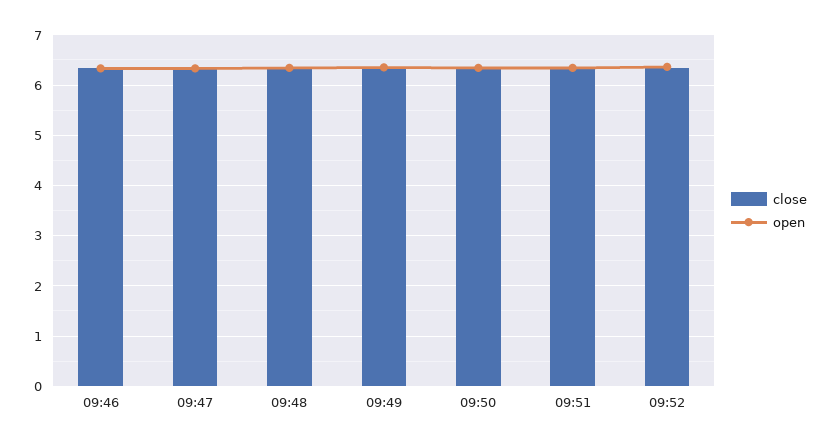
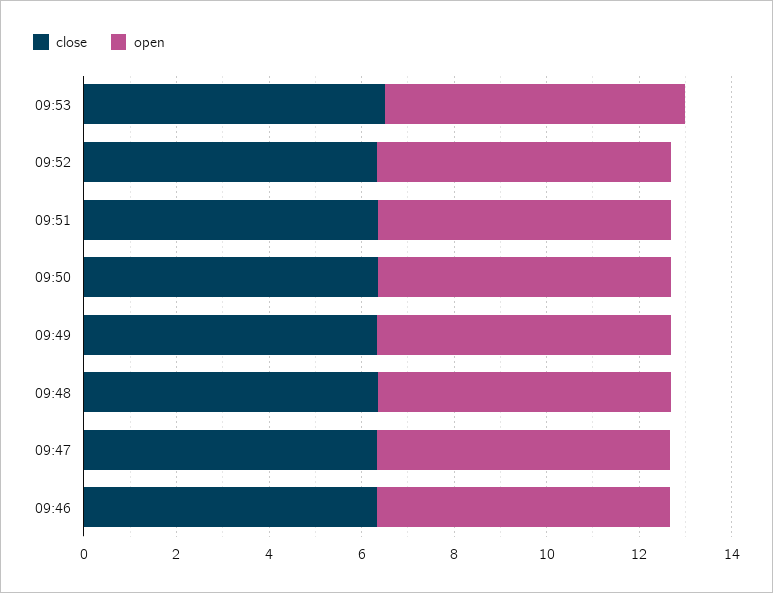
close, 09:53: none -> 6.5
open, 09:53: none -> 6.5

